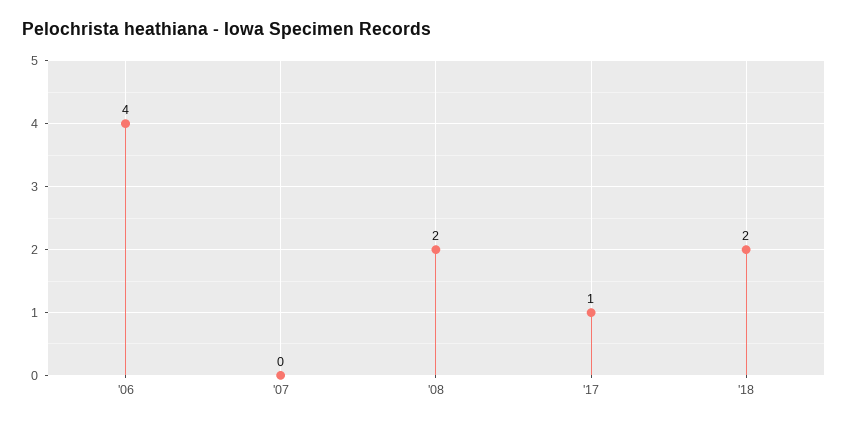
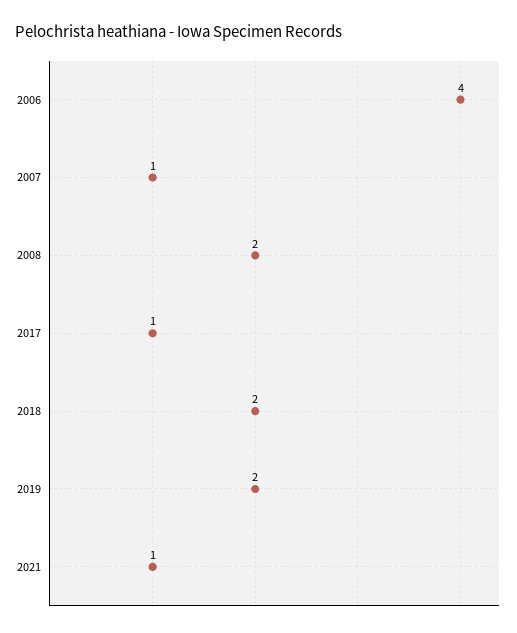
'07: 0 -> 1
2019: none -> 2
2021: none -> 1

